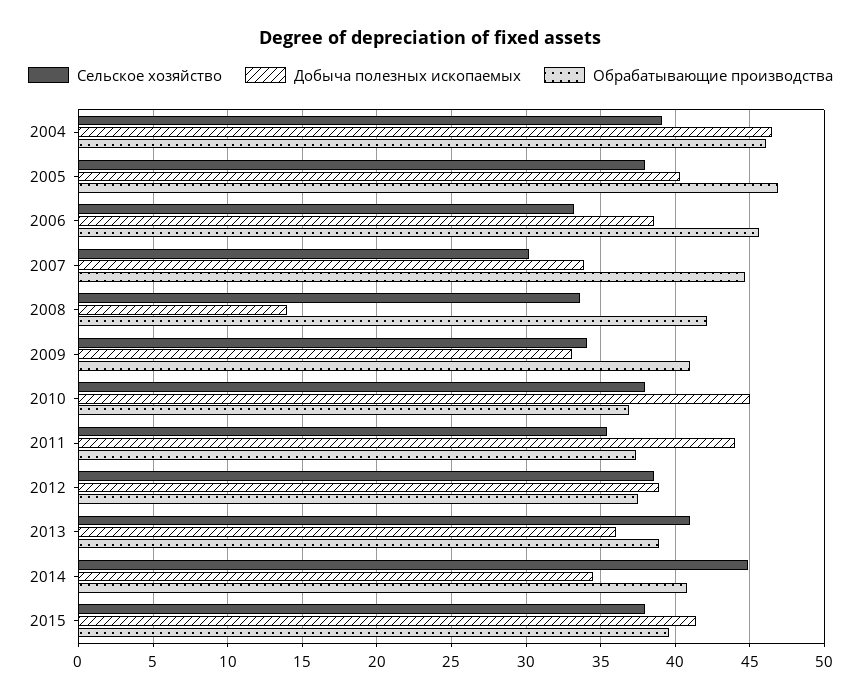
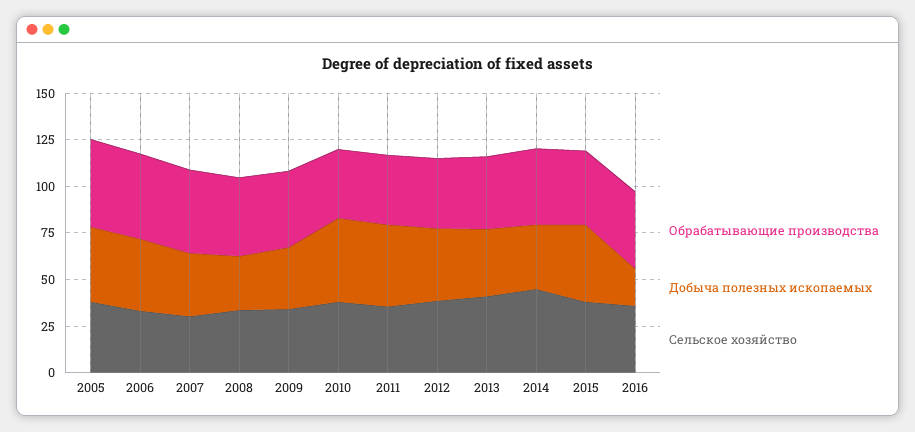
Сельское хозяйство, 2004: 39 -> none
Добыча полезных ископаемых, 2004: 46.5 -> none
Обрабатывающие производства, 2004: 46 -> none
Добыча полезных ископаемых, 2008: 14 -> 30
Обрабатывающие производства, 2016: none -> 40
Добыча полезных ископаемых, 2016: none -> 20
Сельское хозяйство, 2016: none -> 35

